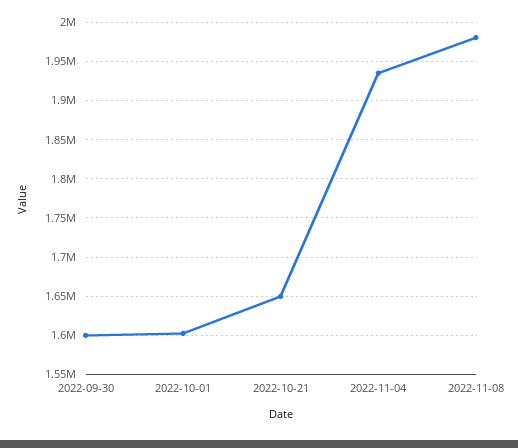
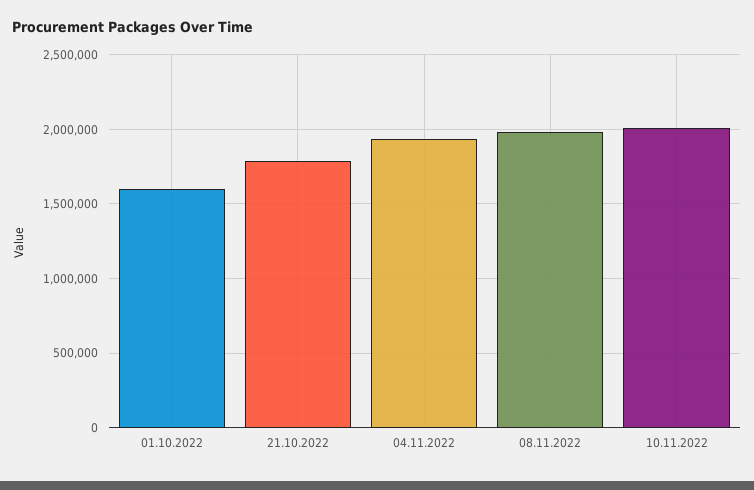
2022-09-30: 1600000 -> none
2022-10-21: 1650000 -> 1800000
10.11.2022: none -> 2000000

